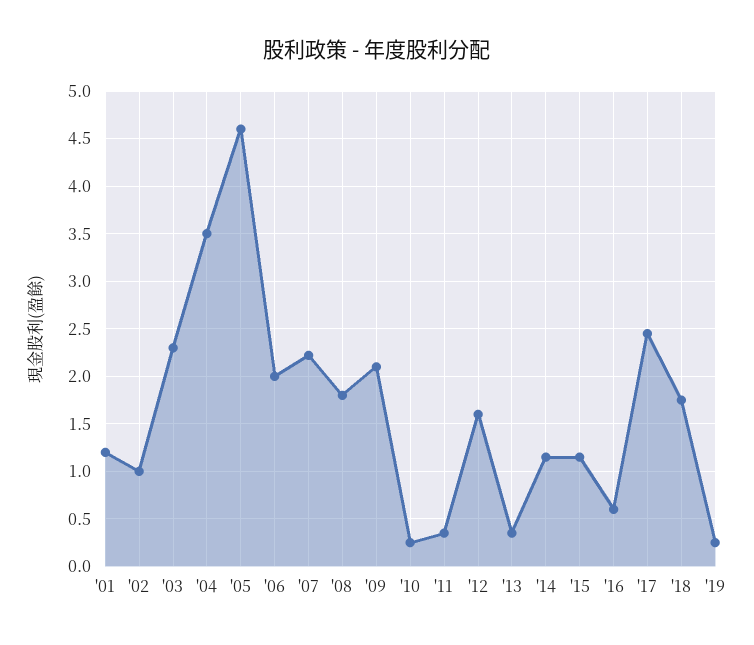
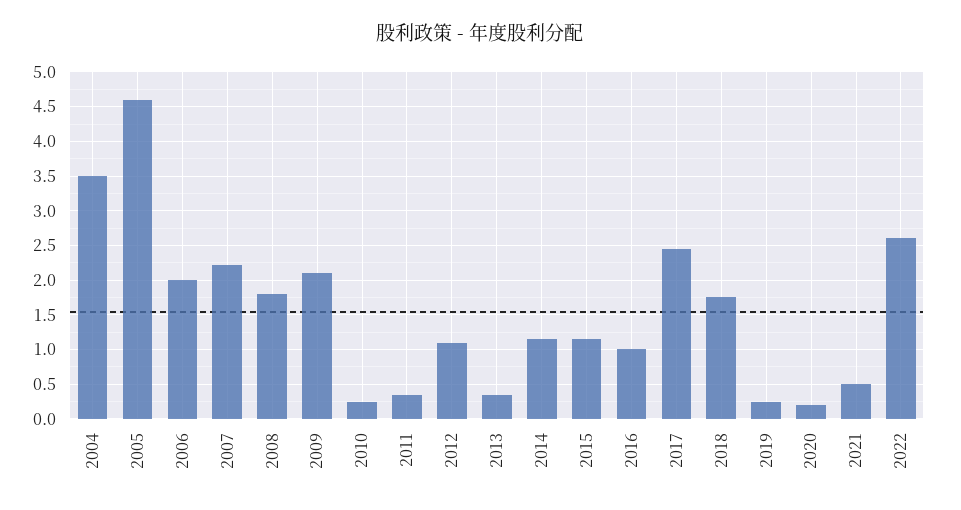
'01: 1.2 -> none
'02: 1 -> none
'03: 2.3 -> none
'12: 1.6 -> 1.1
'16: 0.6 -> 1
2020: none -> 0.2
2021: none -> 0.5
2022: none -> 2.6

